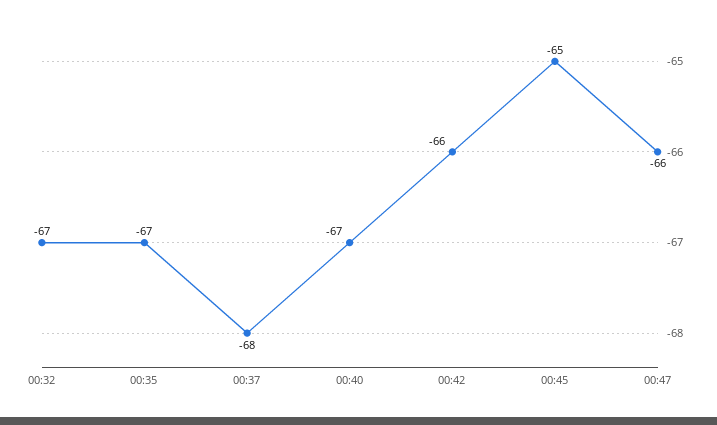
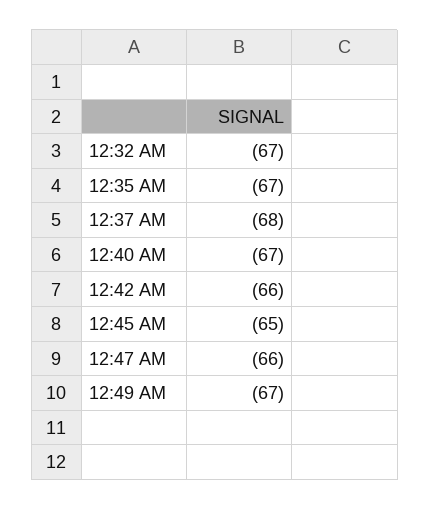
12:49 AM: none -> -67

